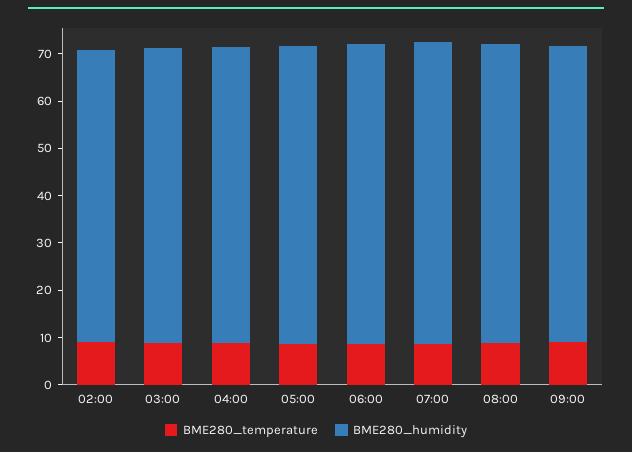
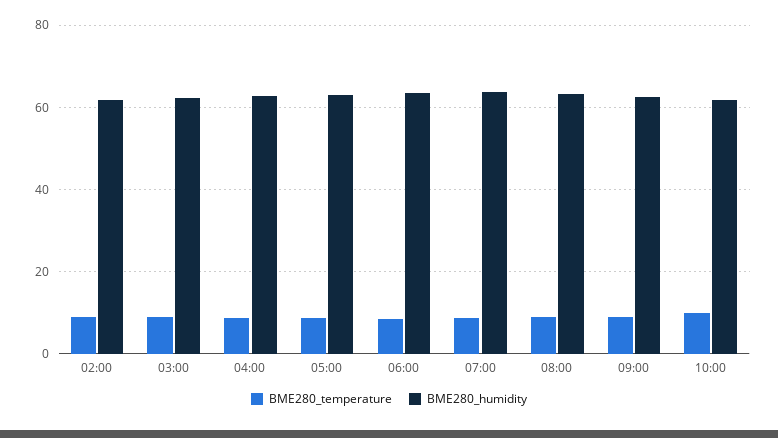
BME280_temperature, 10:00: none -> 10
BME280_humidity, 10:00: none -> 62

